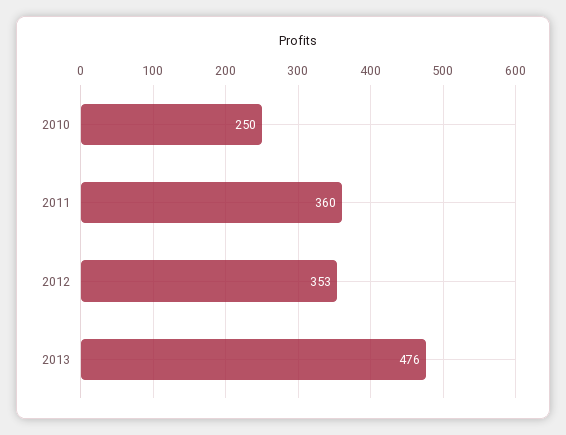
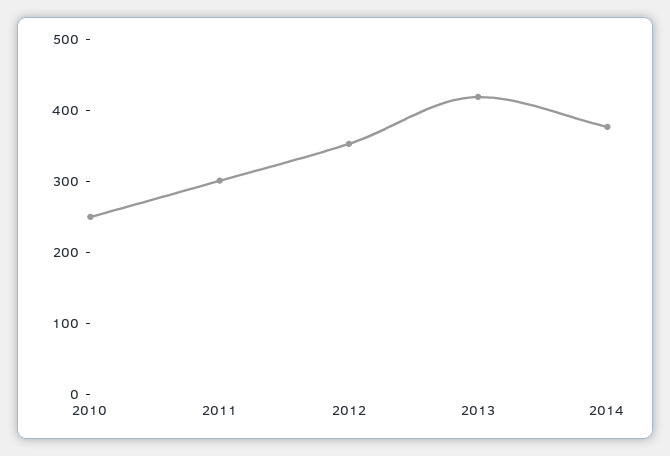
2011: 360 -> 300
2013: 476 -> 420
2014: none -> 380

